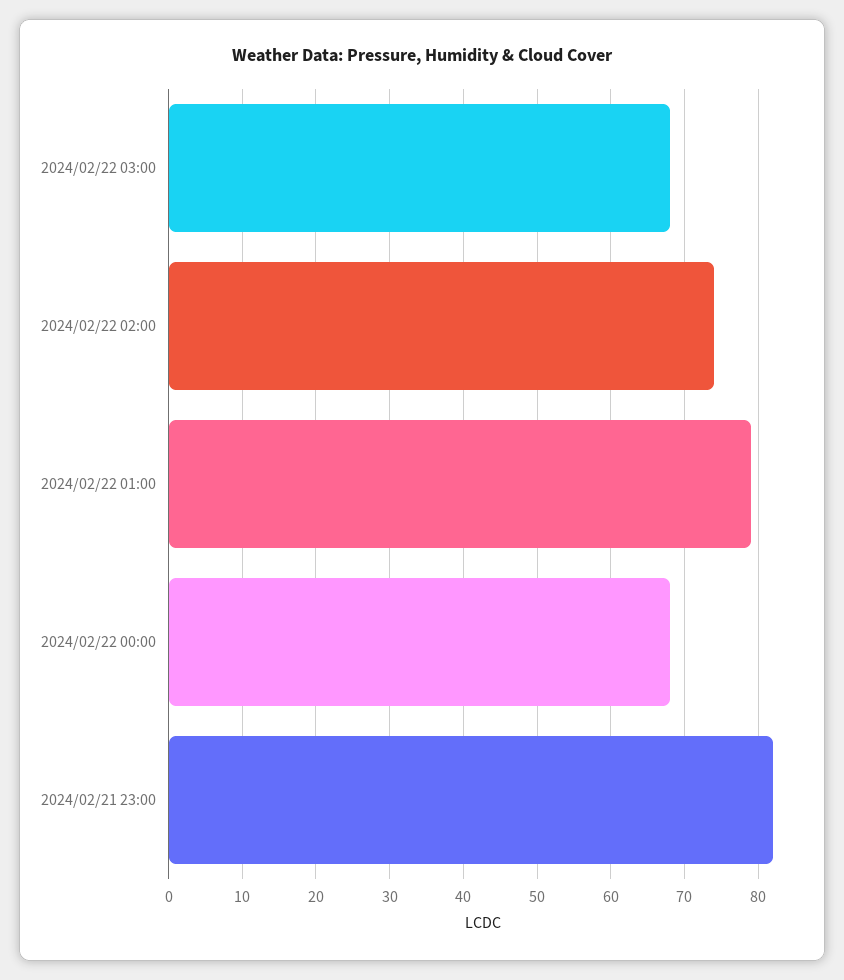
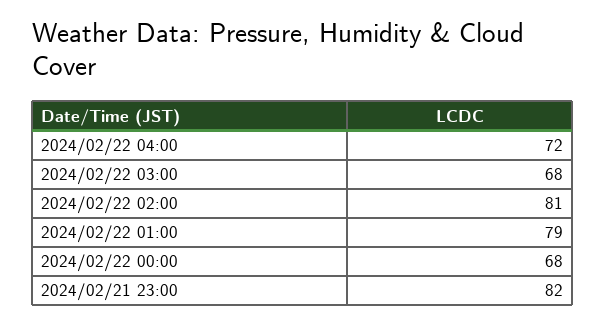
2024/02/22 02:00: 74 -> 81
2024/02/22 04:00: none -> 72

